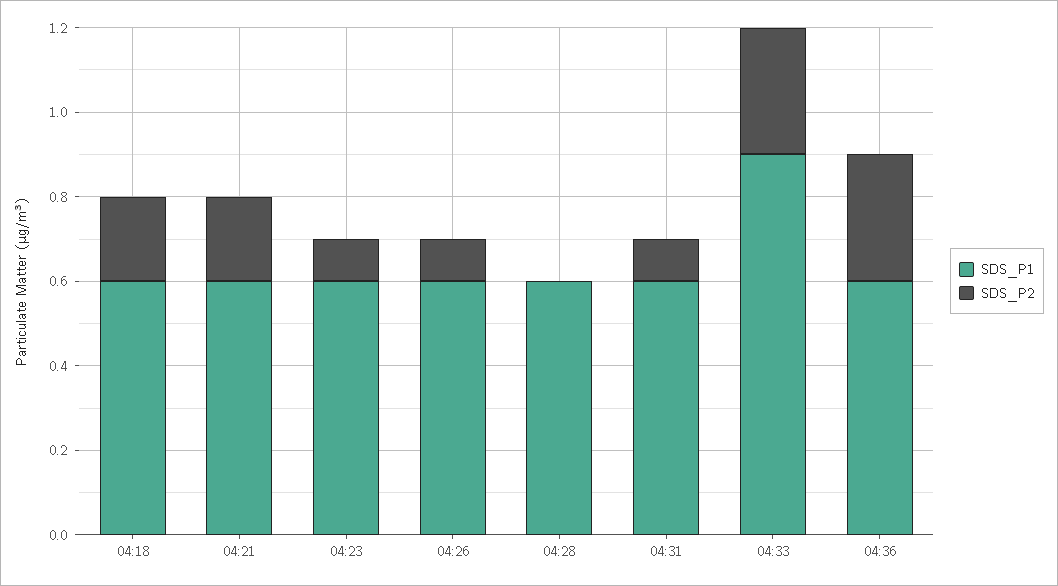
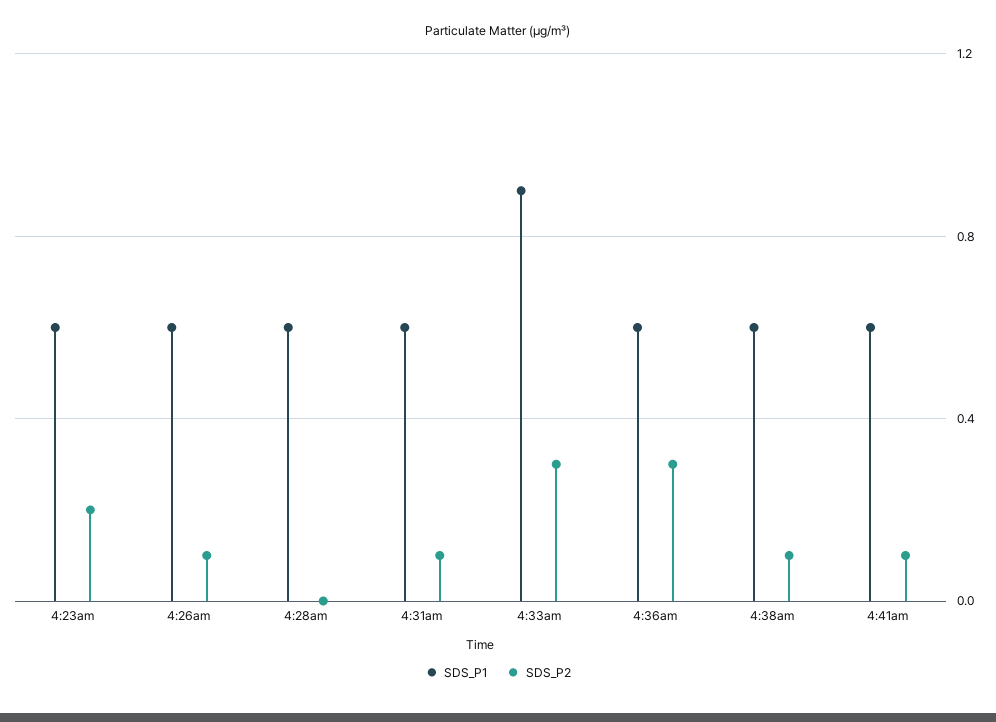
SDS_P1, 04:18: 0.6 -> none
SDS_P2, 04:18: 0.2 -> none
SDS_P1, 04:21: 0.6 -> none
SDS_P2, 04:21: 0.2 -> none
SDS_P2, 04:23: 0.1 -> 0.2
SDS_P1, 4:38am: none -> 0.6
SDS_P2, 4:38am: none -> 0.1
SDS_P1, 4:41am: none -> 0.6
SDS_P2, 4:41am: none -> 0.1

